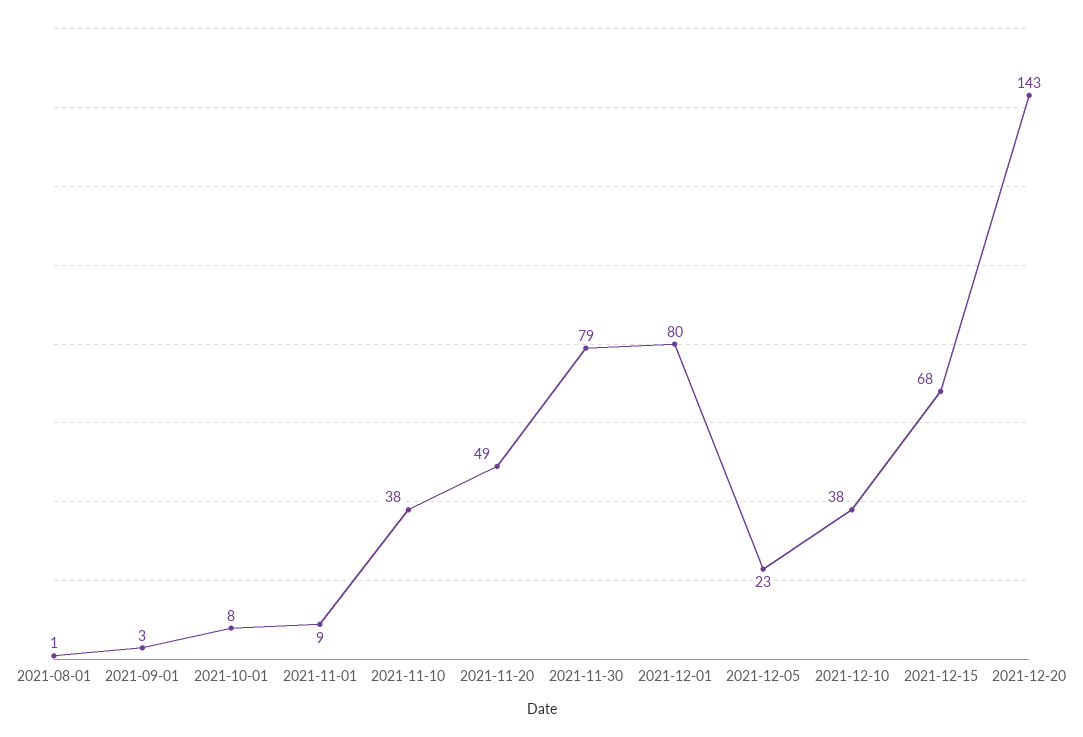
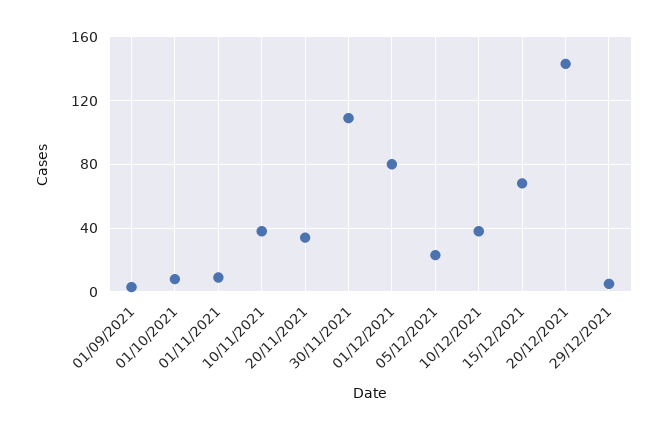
2021-08-01: 1 -> none
2021-11-20: 49 -> 35
2021-11-30: 79 -> 110
29/12/2021: none -> 5

